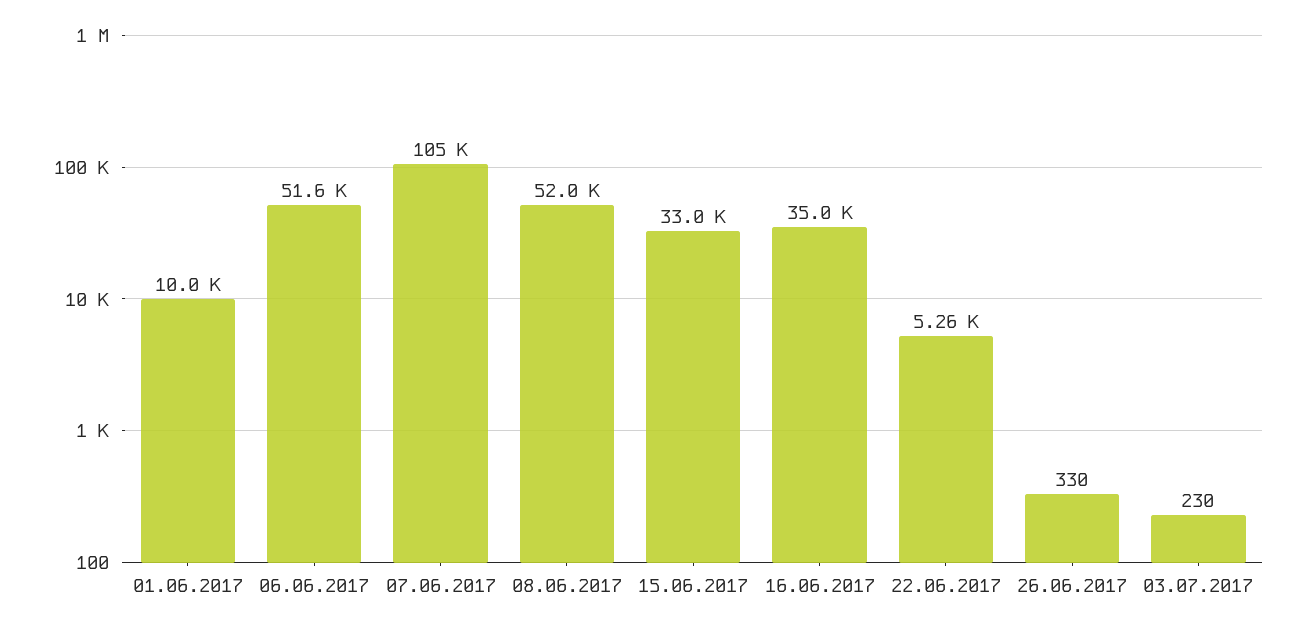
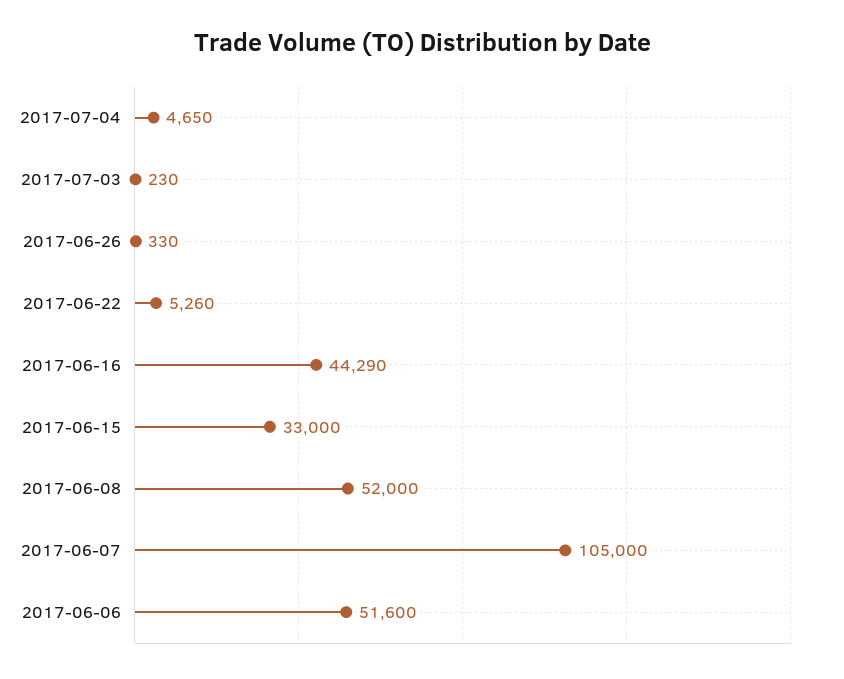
01.06.2017: 10000 -> none
16.06.2017: 35000 -> 44290
2017-07-04: none -> 4650

